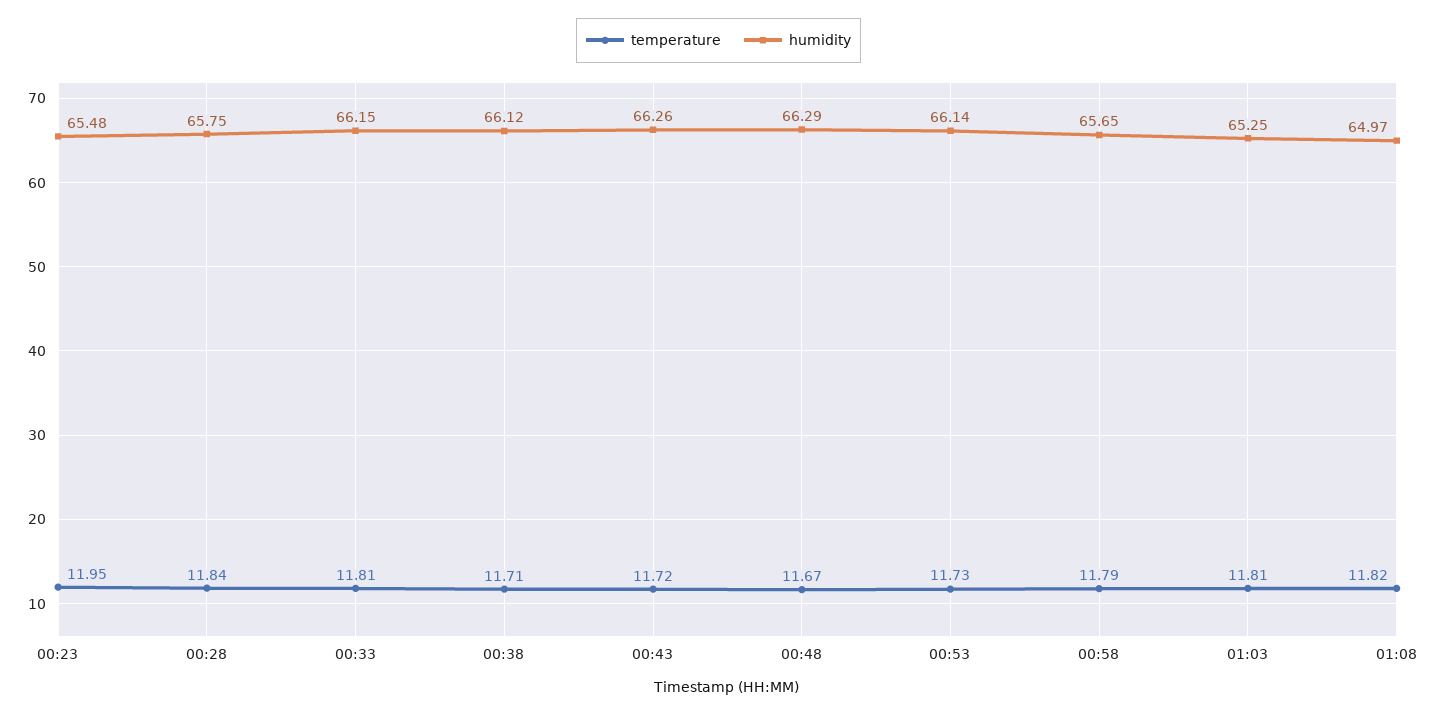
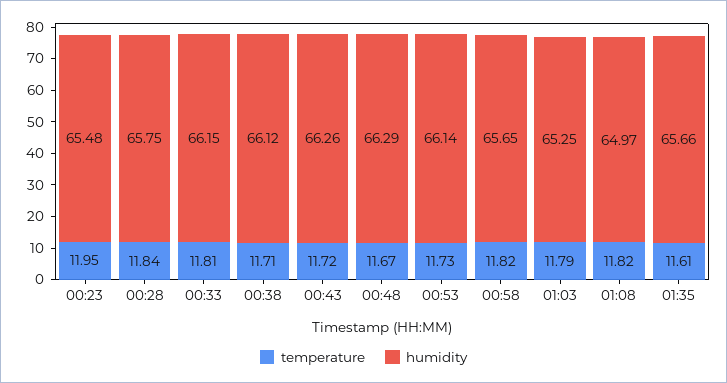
temperature, 00:58: 11.79 -> 11.82
temperature, 01:03: 11.81 -> 11.79
temperature, 01:35: none -> 11.61
humidity, 01:35: none -> 65.66

